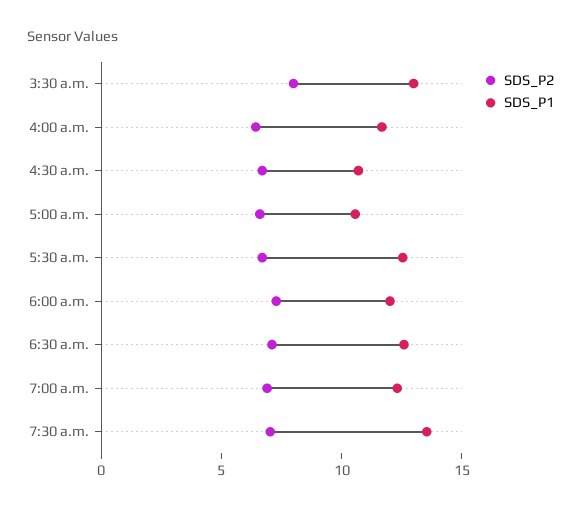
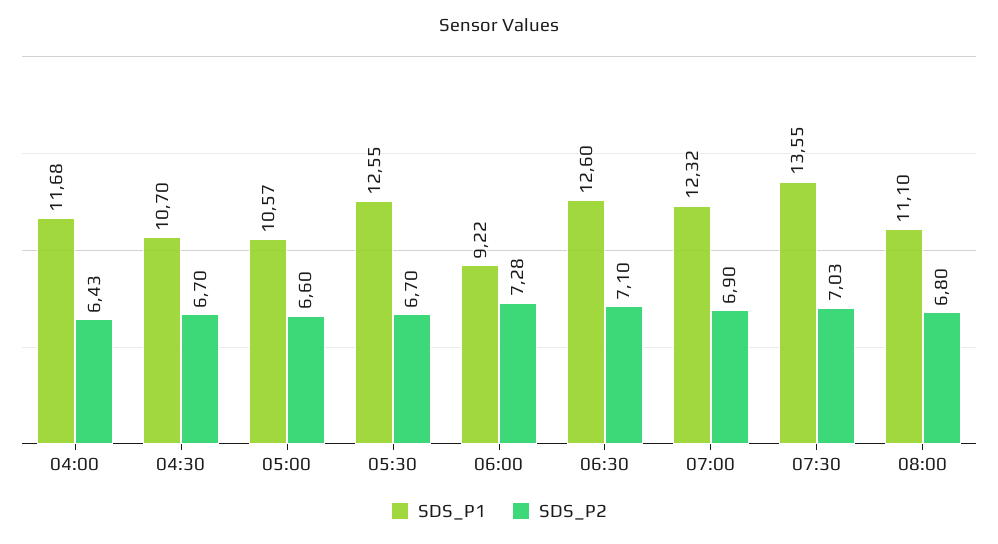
SDS_P2, 3:30 a.m.: 8 -> none
SDS_P1, 3:30 a.m.: 13 -> none
SDS_P1, 6:00 a.m.: 12 -> 9.22
SDS_P1, 08:00: none -> 11.1
SDS_P2, 08:00: none -> 6.8

